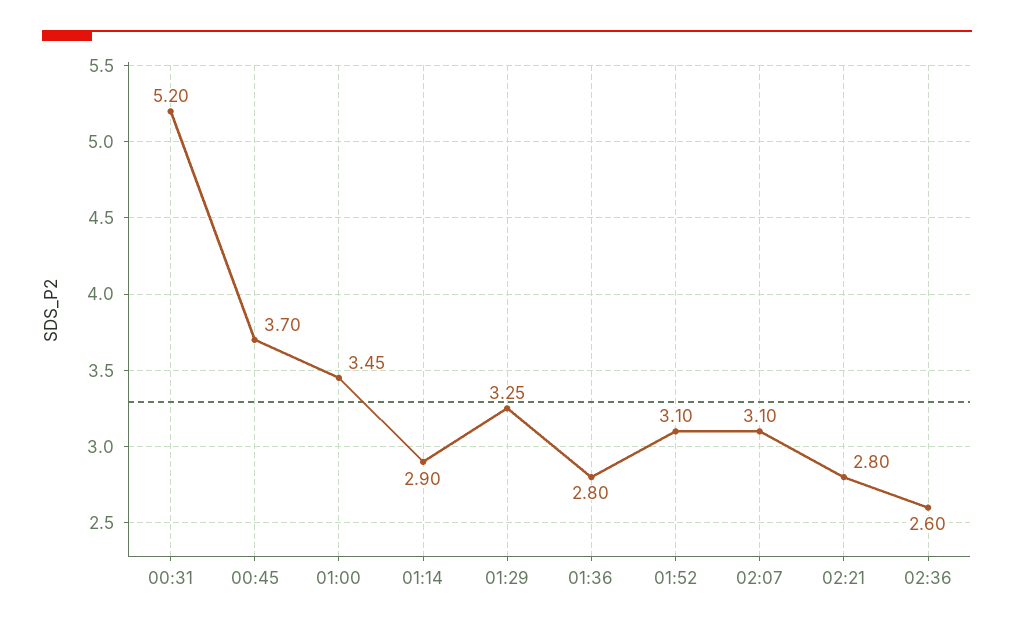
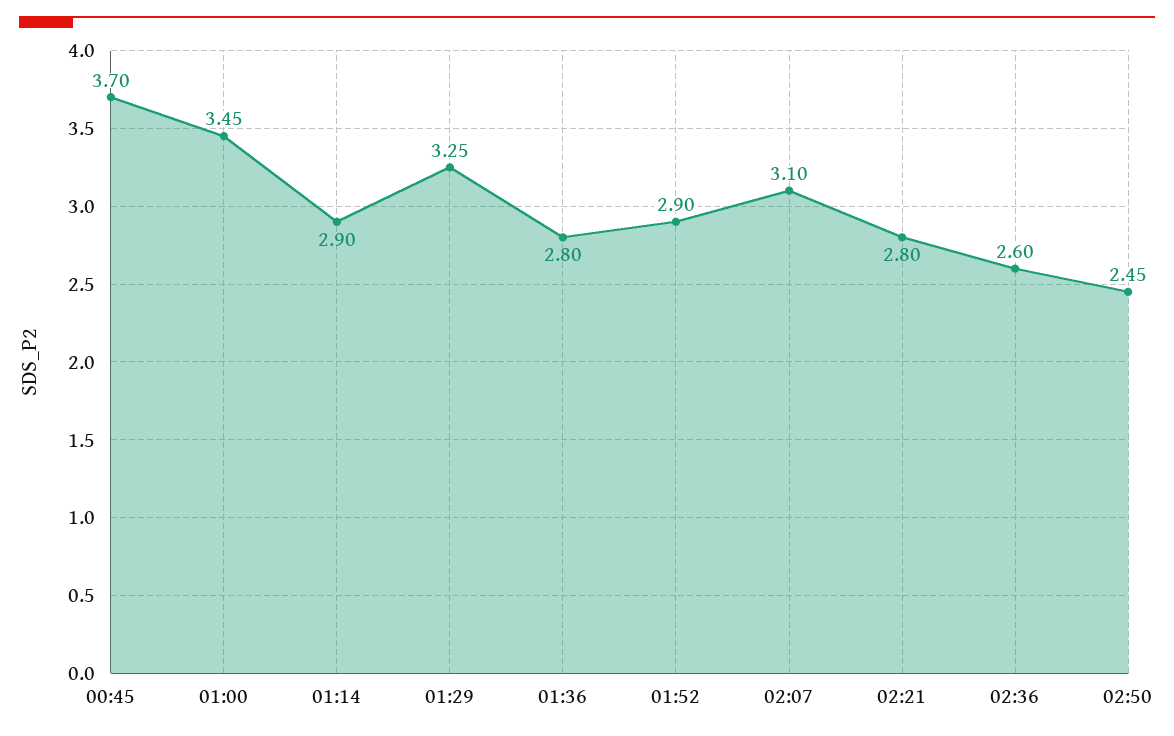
00:31: 5.2 -> none
01:52: 3.1 -> 2.9
02:50: none -> 2.45

